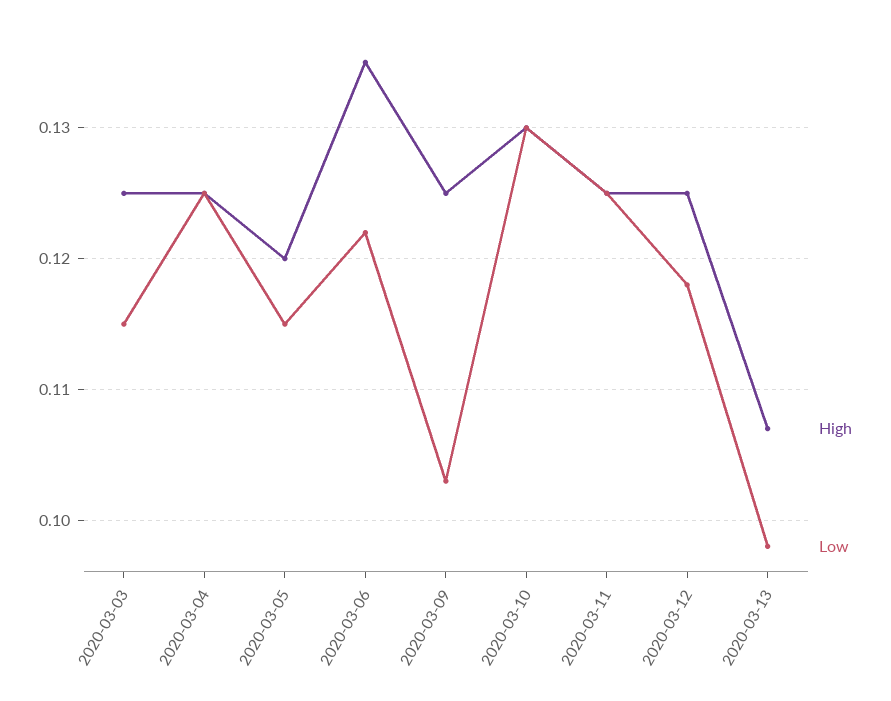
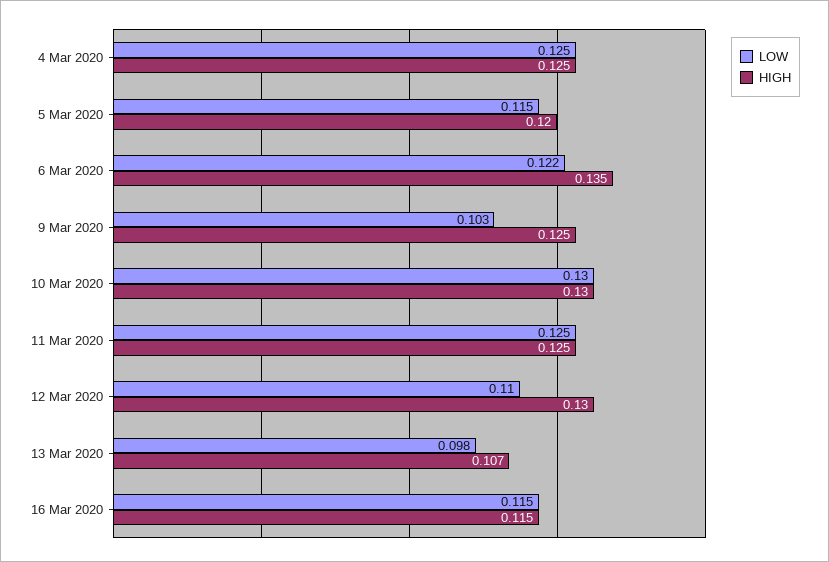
High, 2020-03-03: 0.125 -> none
Low, 2020-03-03: 0.115 -> none
High, 2020-03-12: 0.125 -> 0.13
Low, 2020-03-12: 0.118 -> 0.11
Low, 16 Mar 2020: none -> 0.115
High, 16 Mar 2020: none -> 0.115

